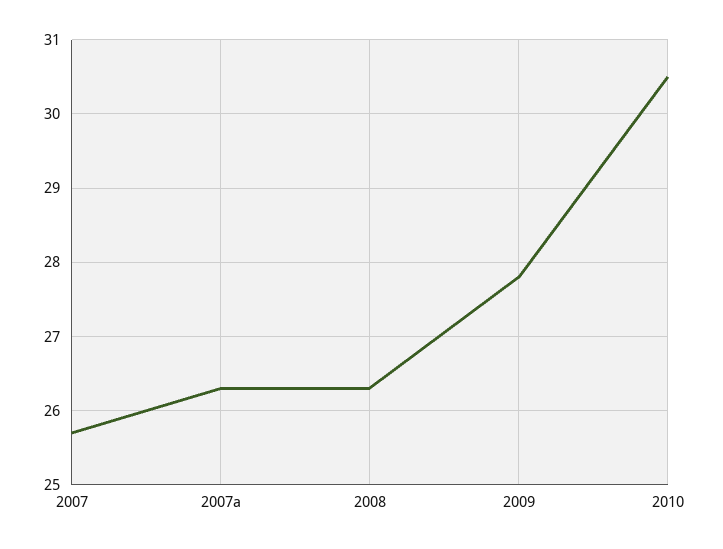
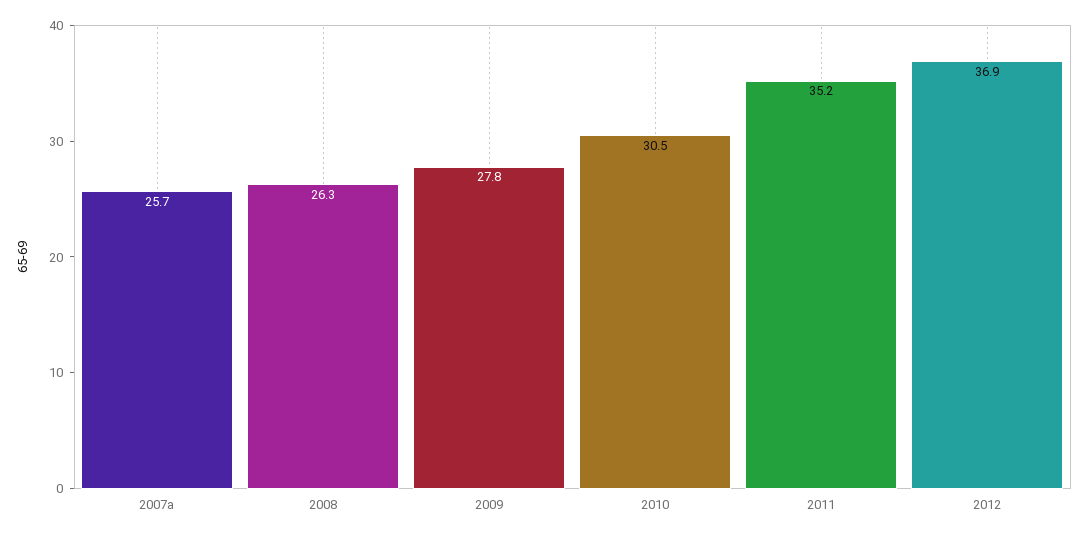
2007: 25.7 -> none
2007a: 26.3 -> 25.7
2011: none -> 35.2
2012: none -> 36.9

